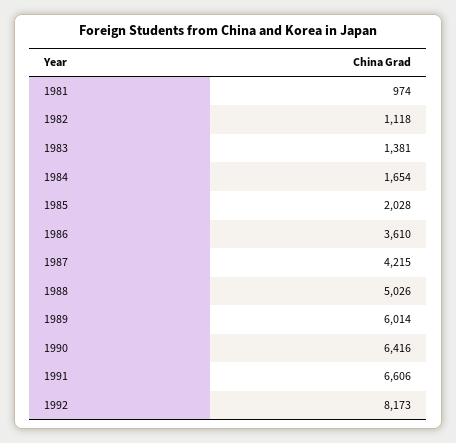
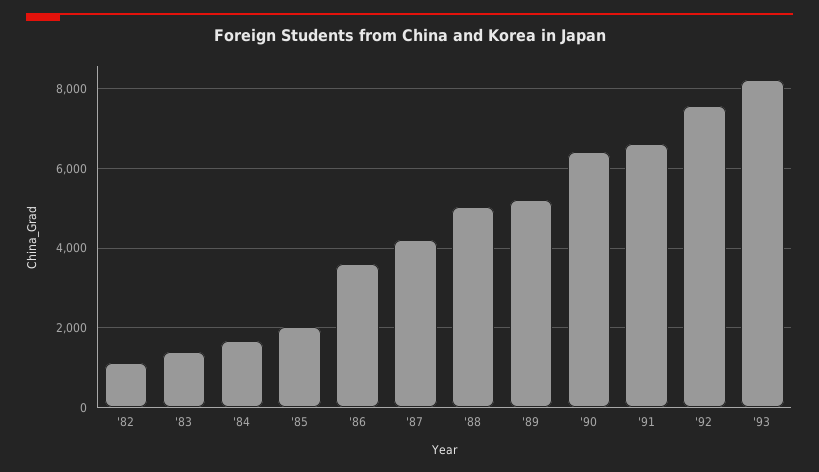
1981: 974 -> none
1989: 6014 -> 5200
1992: 8173 -> 7600
'93: none -> 8200

